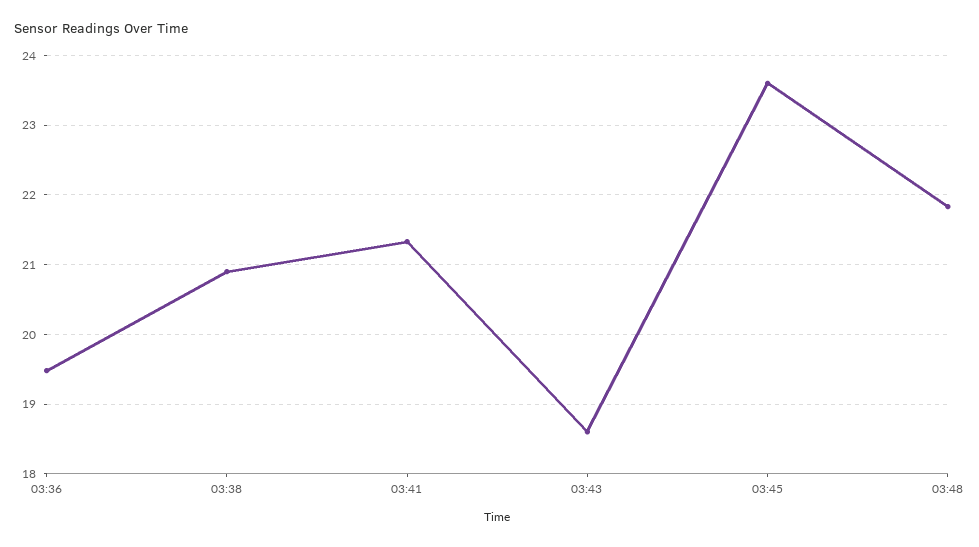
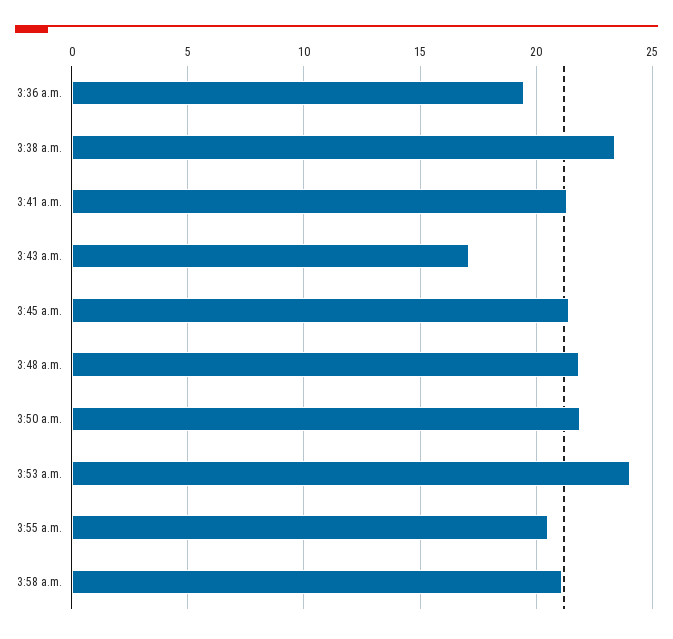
03:38: 20.9 -> 23.5
03:43: 18.6 -> 17
03:45: 23.6 -> 21.5
3:50 a.m.: none -> 22
3:53 a.m.: none -> 24
3:55 a.m.: none -> 20.5
3:58 a.m.: none -> 21

